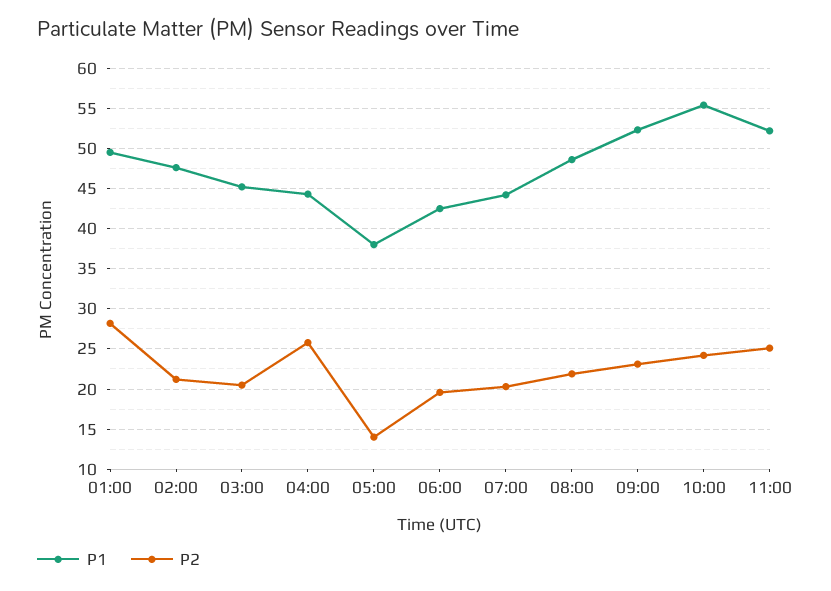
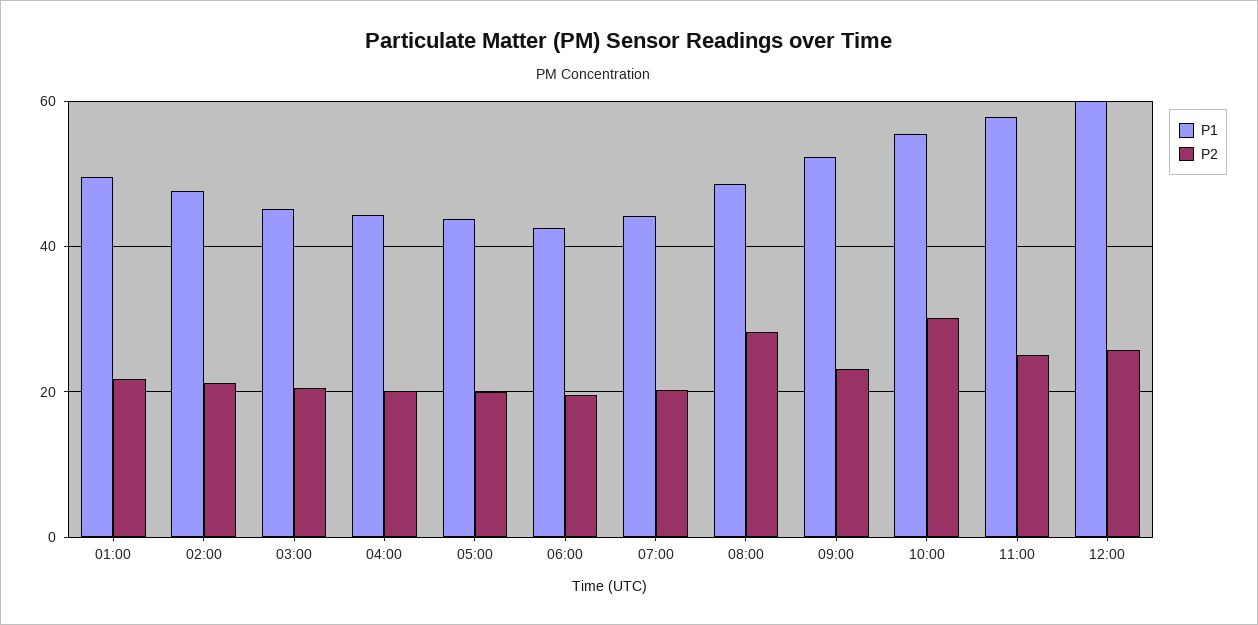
P2, 01:00: 28 -> 22
P2, 04:00: 26 -> 20
P1, 05:00: 38 -> 44
P2, 05:00: 14 -> 20
P2, 08:00: 22 -> 28
P2, 10:00: 24 -> 30
P1, 11:00: 52 -> 58
P1, 12:00: none -> 60
P2, 12:00: none -> 26

